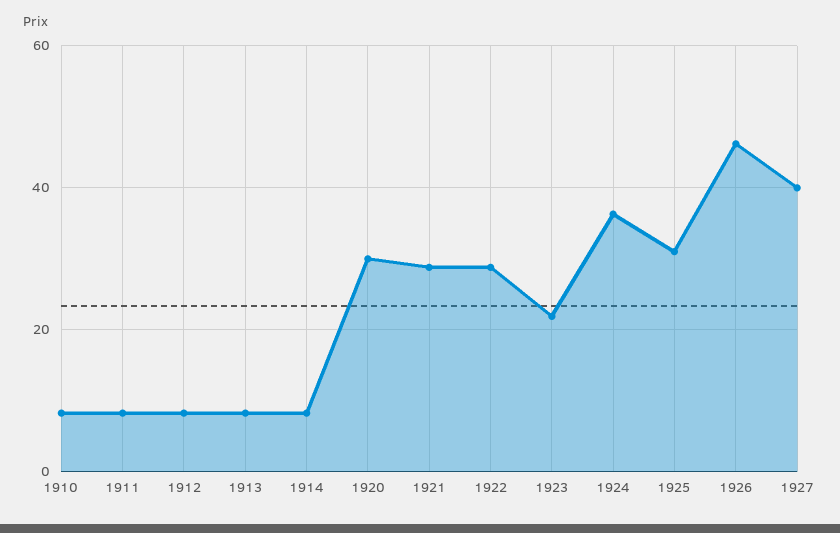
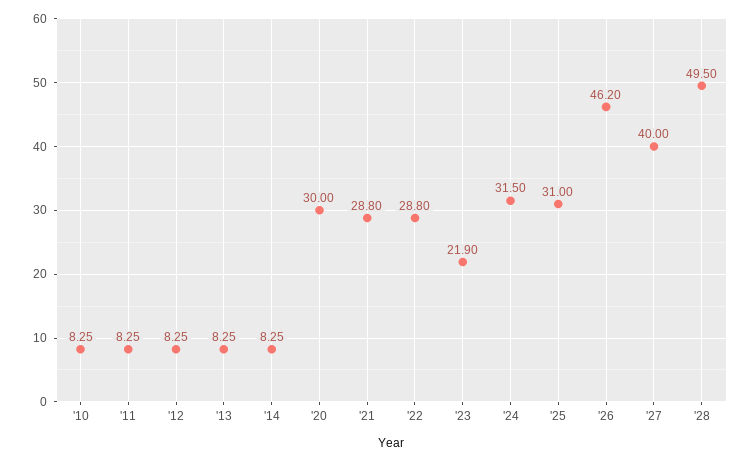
1924: 36 -> 31.5
'28: none -> 49.5

